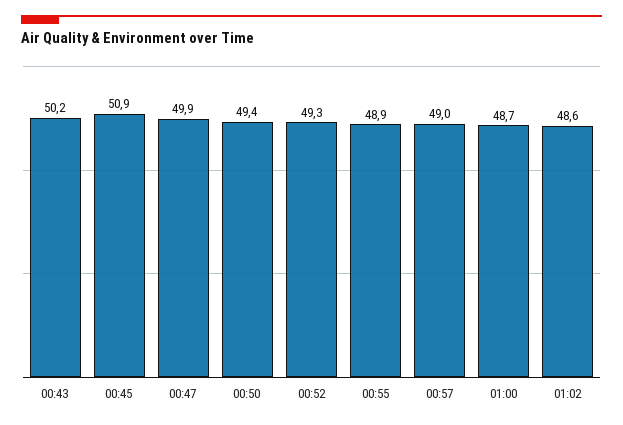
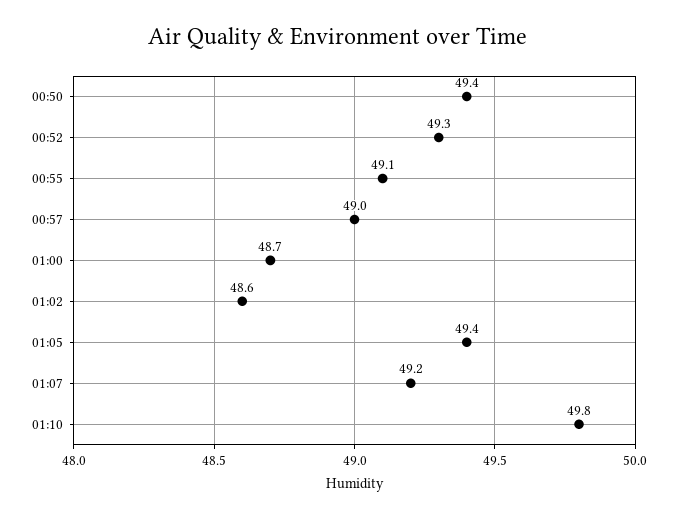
00:43: 50.2 -> none
00:45: 50.9 -> none
00:47: 49.9 -> none
00:55: 48.9 -> 49.1
01:05: none -> 49.4
01:07: none -> 49.2
01:10: none -> 49.8

